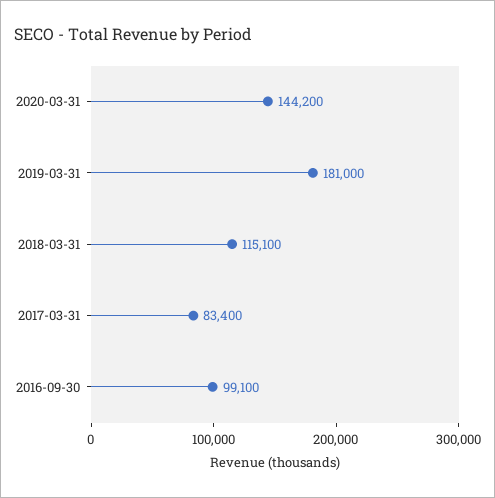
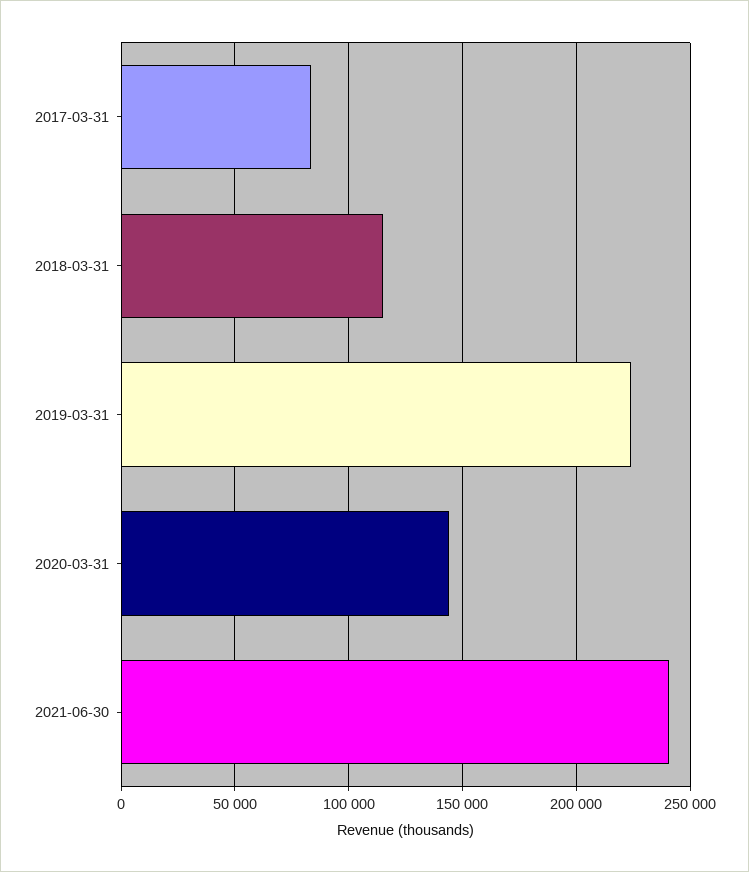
2019-03-31: 181000 -> 225000
2016-09-30: 99100 -> none
2021-06-30: none -> 240000

